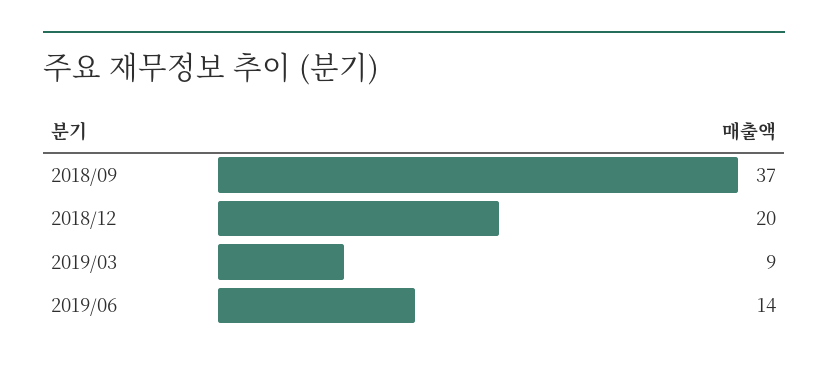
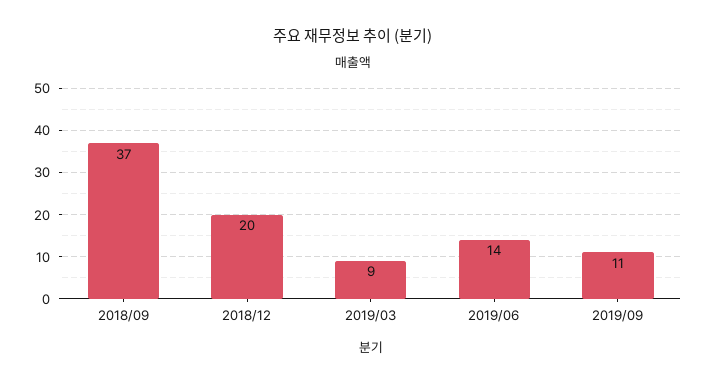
2019/09: none -> 11

